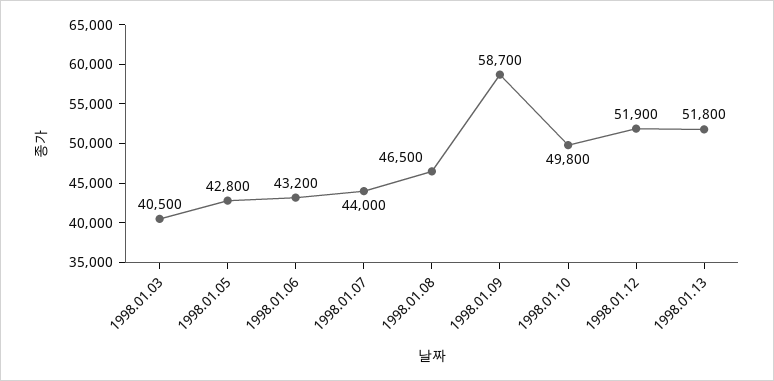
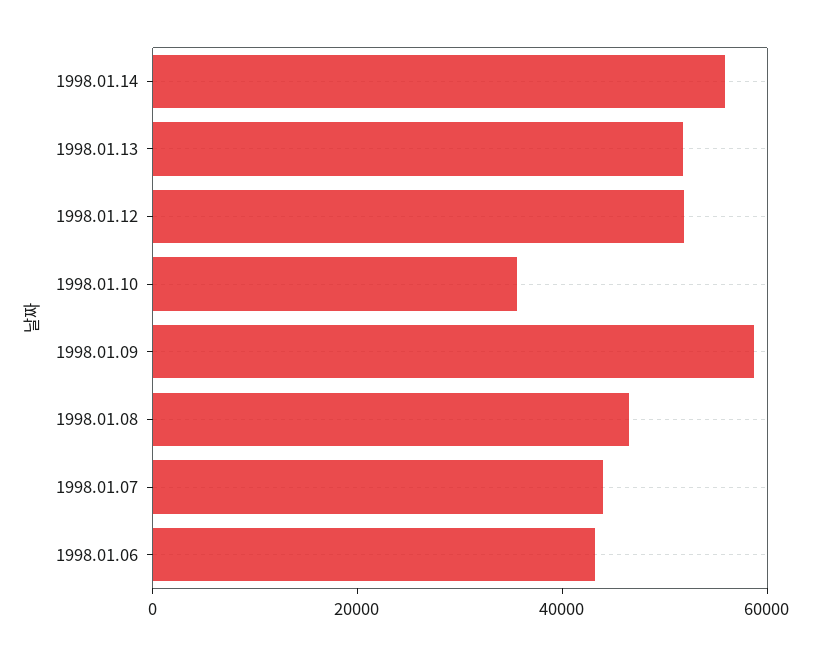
1998.01.03: 40500 -> none
1998.01.05: 42800 -> none
1998.01.10: 49800 -> 35000
1998.01.14: none -> 55000

